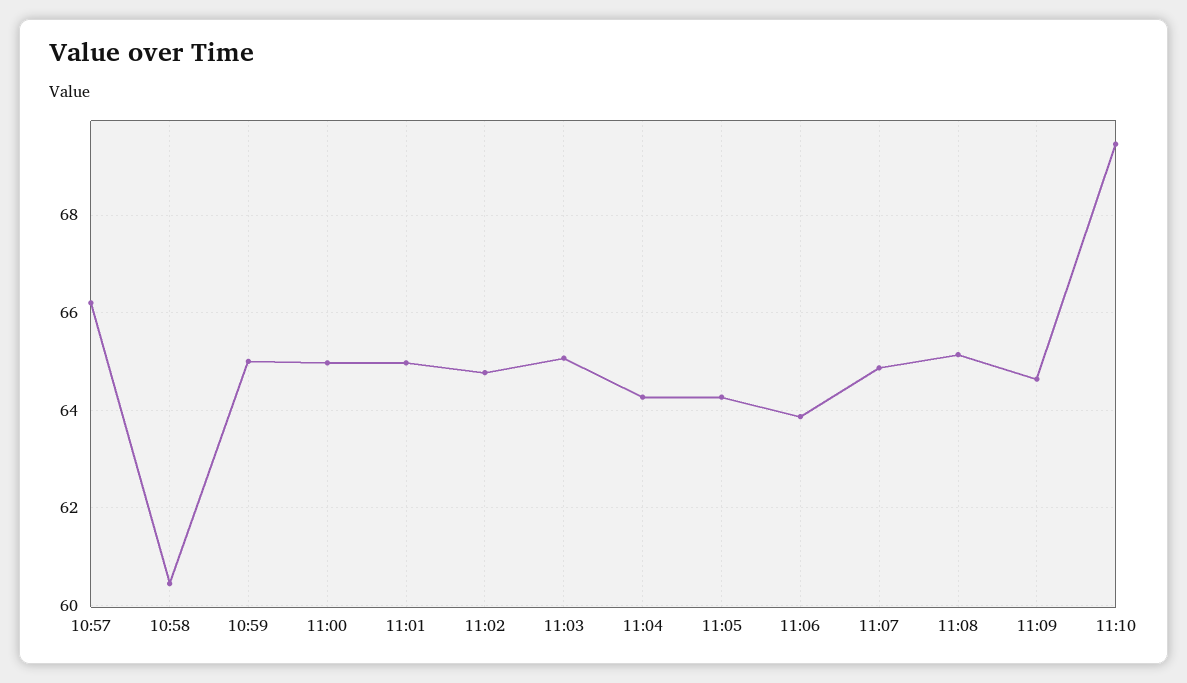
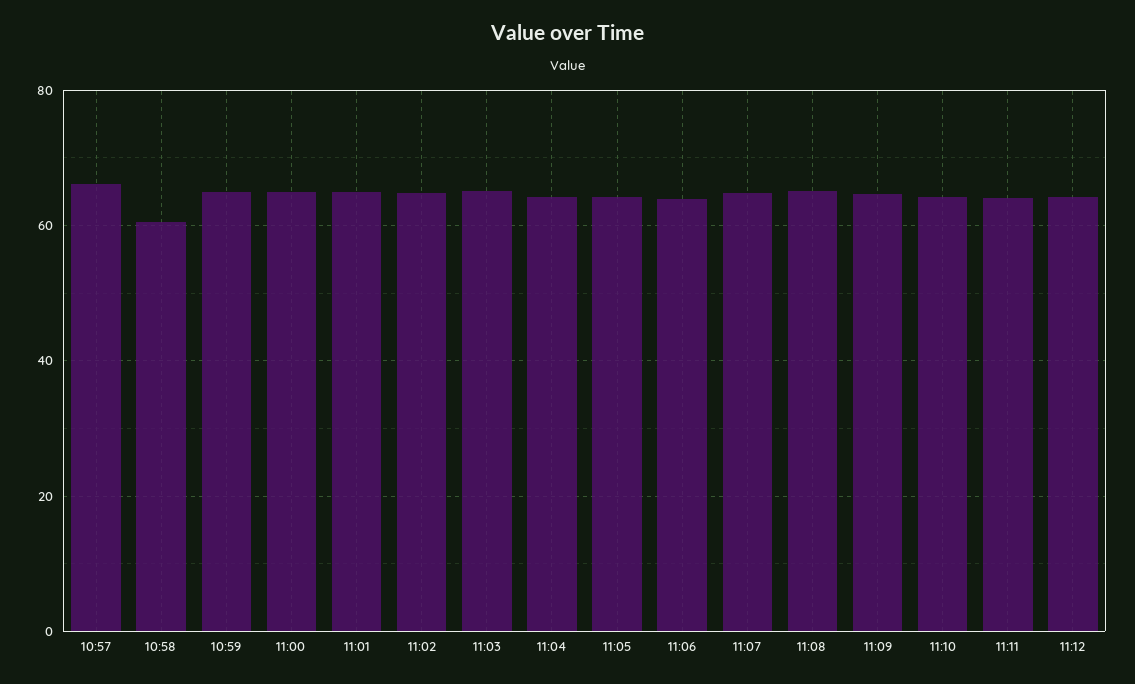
11:10: 69.4 -> 64
11:11: none -> 64
11:12: none -> 64

